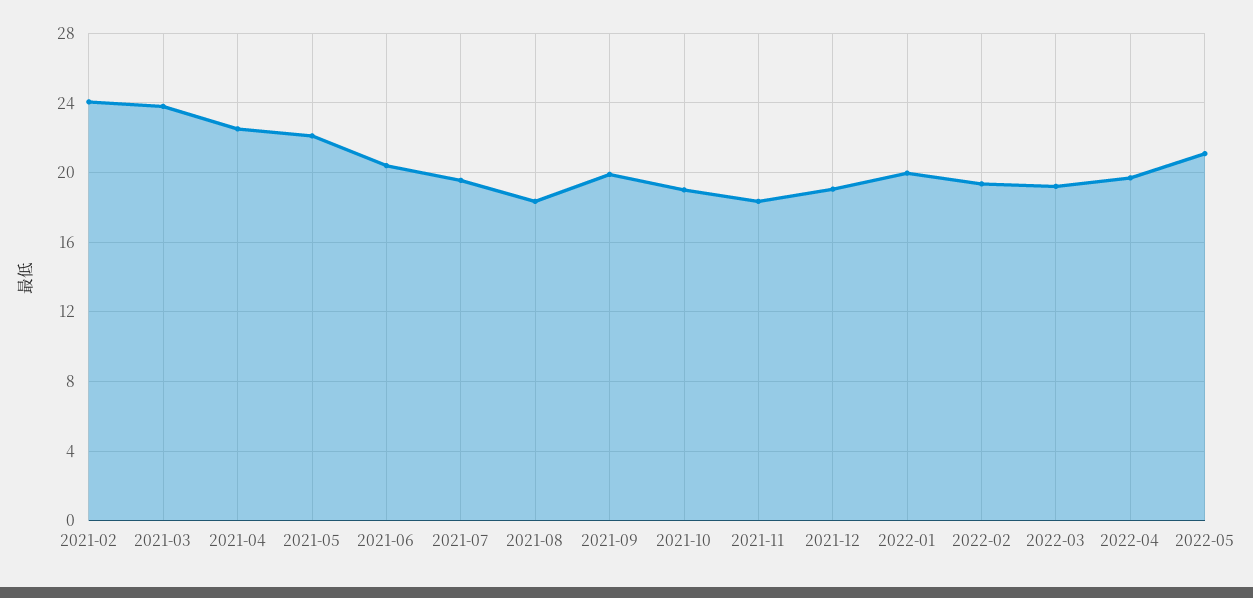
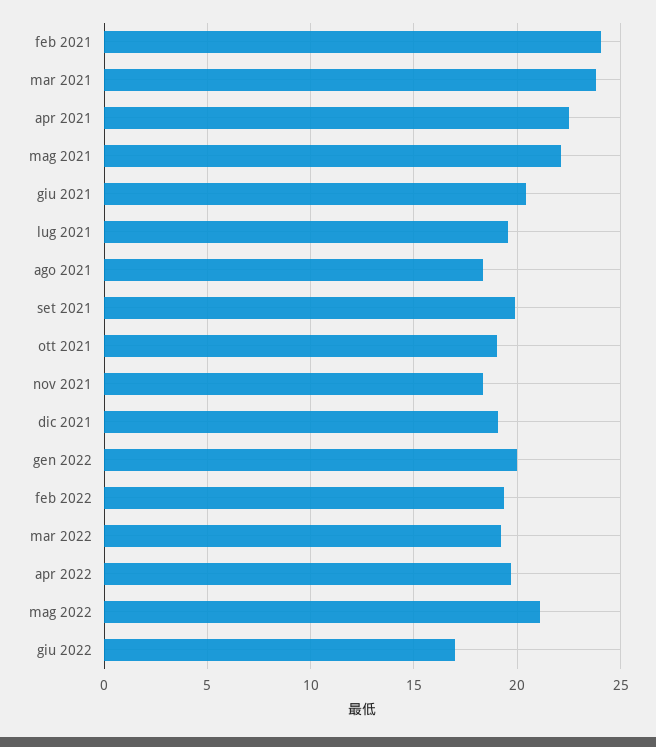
giu 2022: none -> 17

